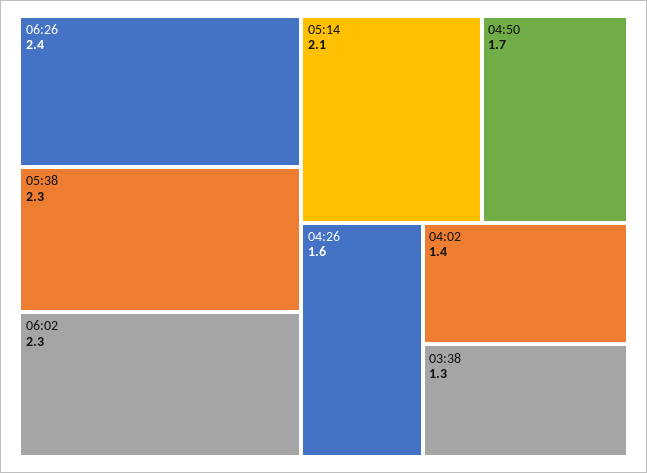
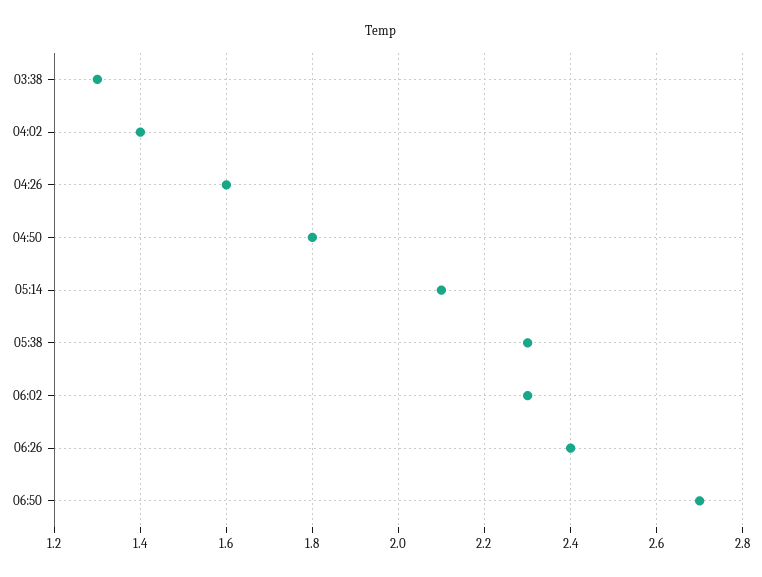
04:50: 1.7 -> 1.8
06:50: none -> 2.7

